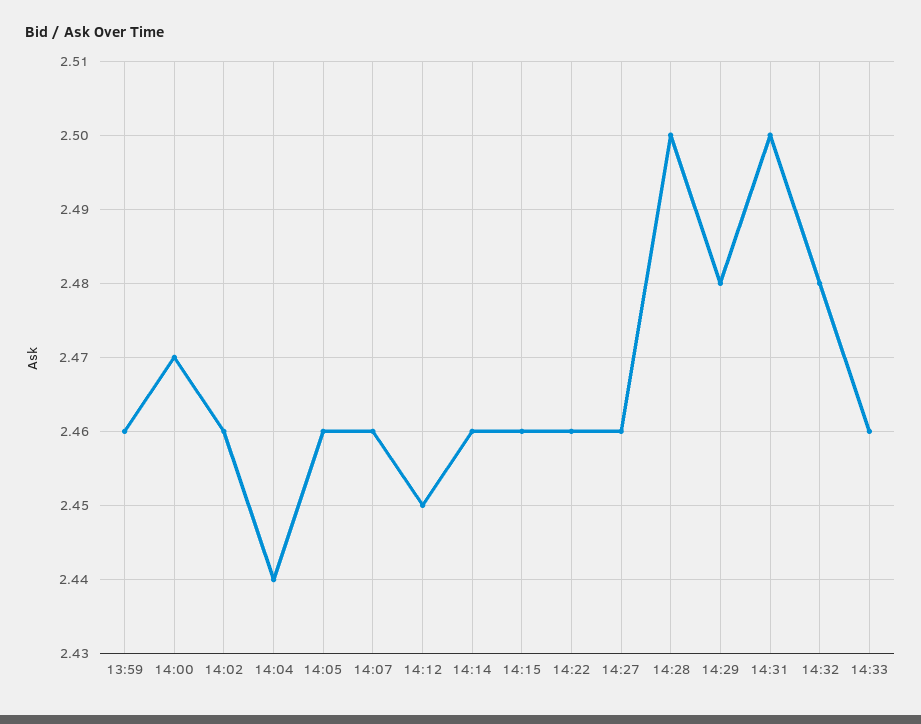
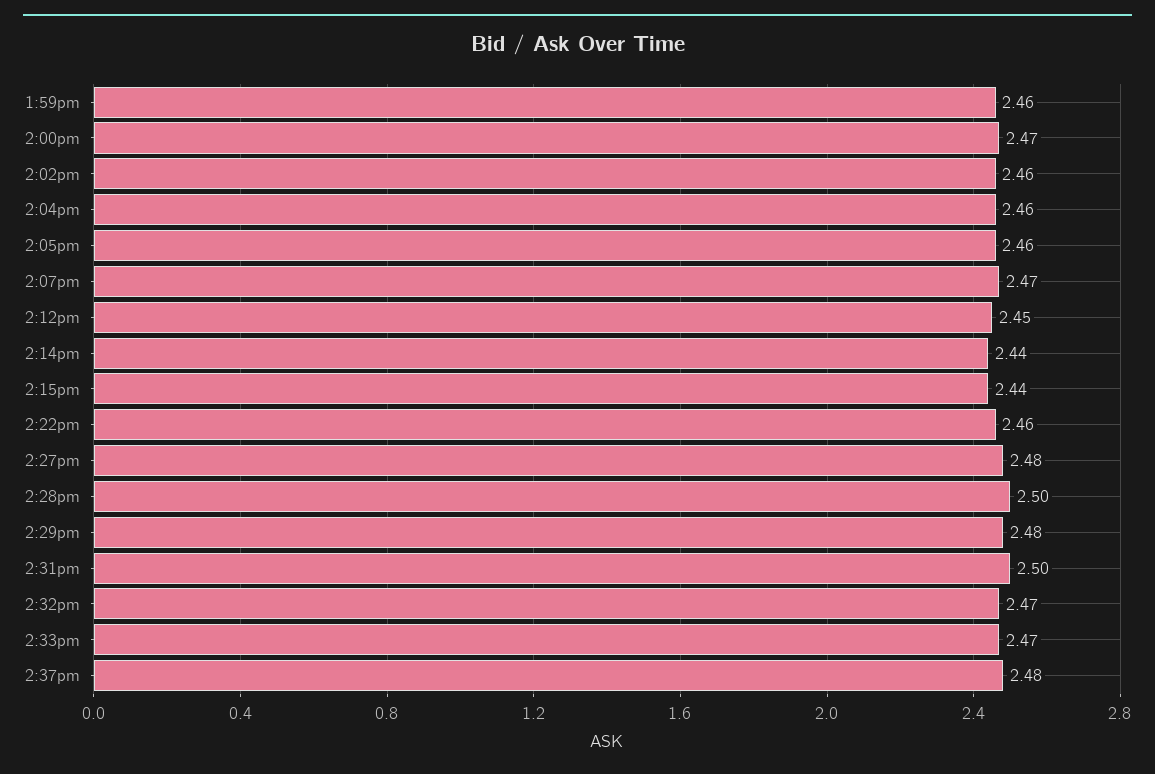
14:04: 2.44 -> 2.46
14:07: 2.46 -> 2.47
14:14: 2.46 -> 2.44
14:15: 2.46 -> 2.44
14:27: 2.46 -> 2.48
14:32: 2.48 -> 2.47
14:33: 2.46 -> 2.47
2:37pm: none -> 2.48

